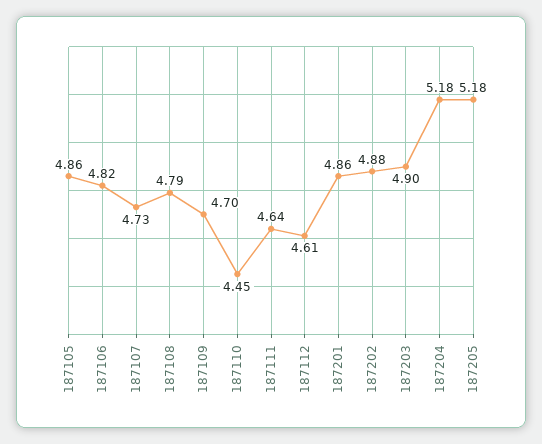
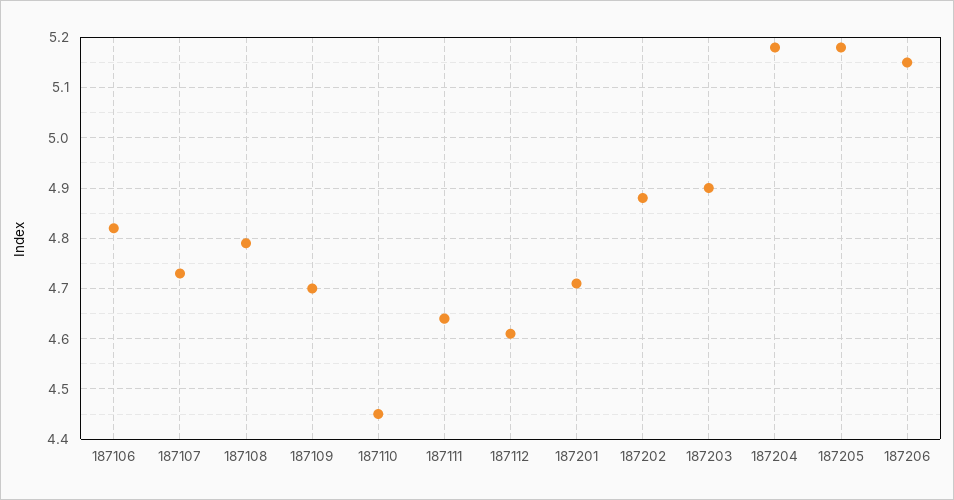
187105: 4.86 -> none
187201: 4.86 -> 4.7
187206: none -> 5.15

